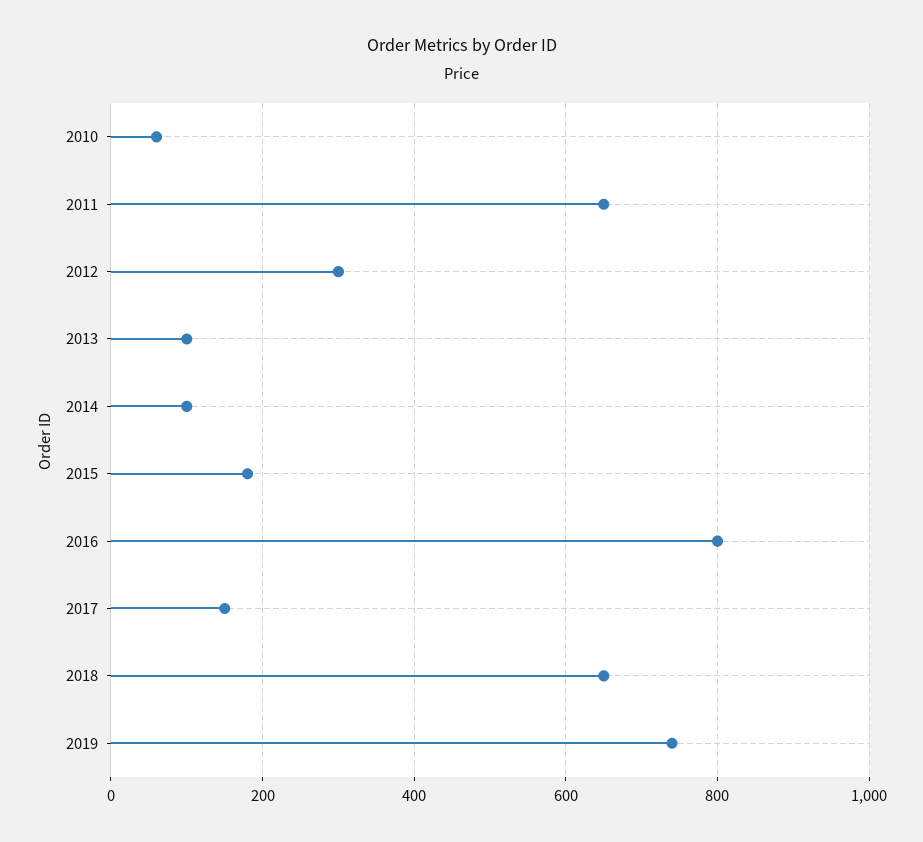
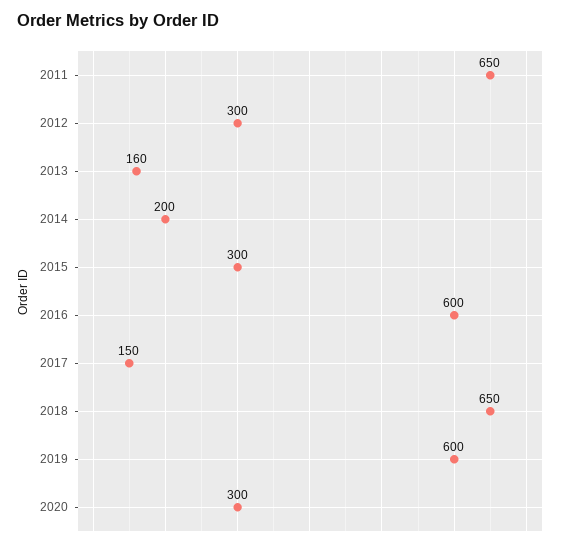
2010: 60 -> none
2013: 100 -> 160
2014: 100 -> 200
2015: 180 -> 300
2016: 800 -> 600
2019: 740 -> 600
2020: none -> 300

